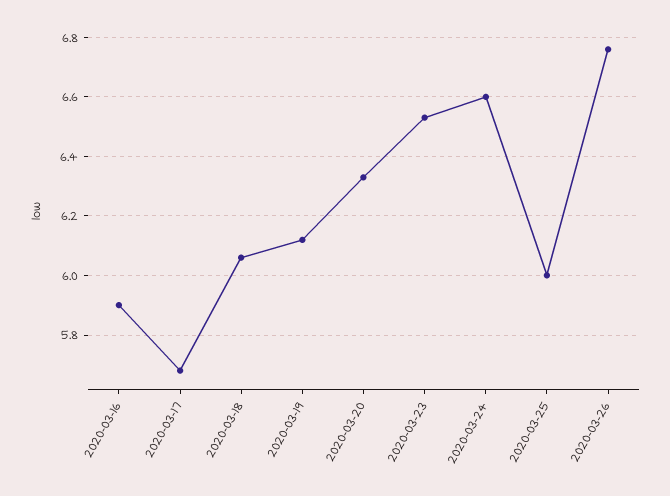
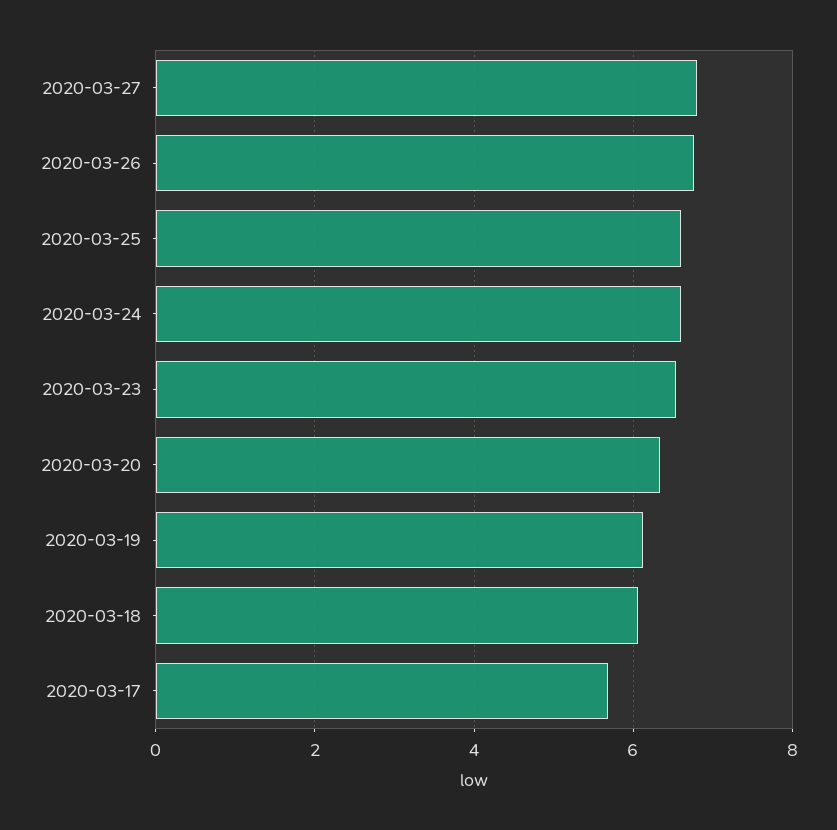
2020-03-16: 5.9 -> none
2020-03-25: 6 -> 6.6
2020-03-27: none -> 6.8

